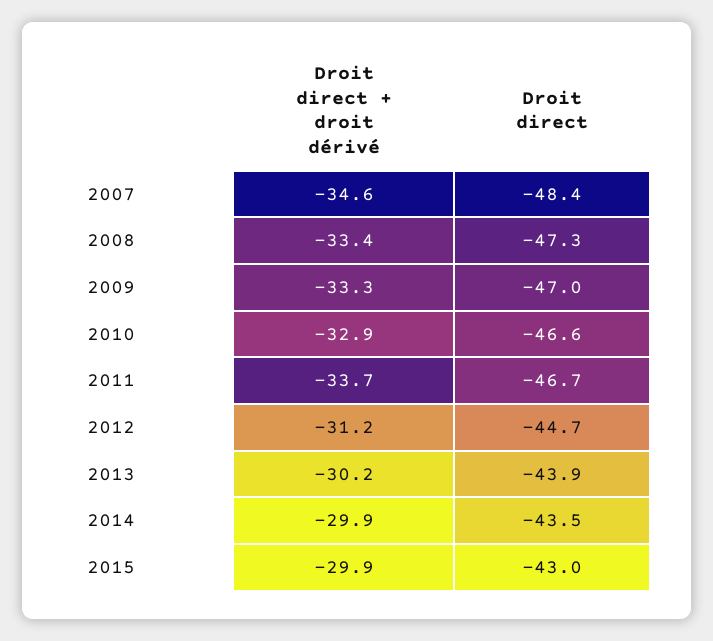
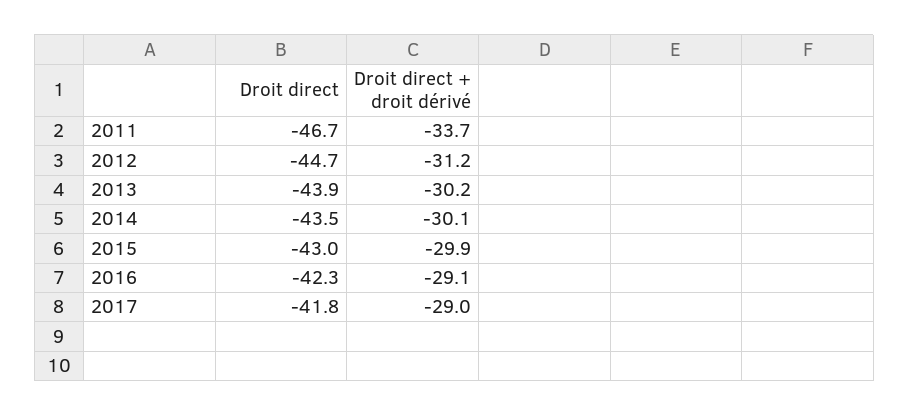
Droit direct + droit dérivé, 2007: -34.6 -> none
Droit direct, 2007: -48.4 -> none
Droit direct + droit dérivé, 2008: -33.4 -> none
Droit direct, 2008: -47.3 -> none
Droit direct + droit dérivé, 2009: -33.3 -> none
Droit direct, 2009: -47 -> none
Droit direct + droit dérivé, 2010: -32.9 -> none
Droit direct, 2010: -46.6 -> none
Droit direct + droit dérivé, 2014: -29.9 -> -30.1
Droit direct, 2016: none -> -42.3
Droit direct + droit dérivé, 2016: none -> -29.1
Droit direct, 2017: none -> -41.8
Droit direct + droit dérivé, 2017: none -> -29

